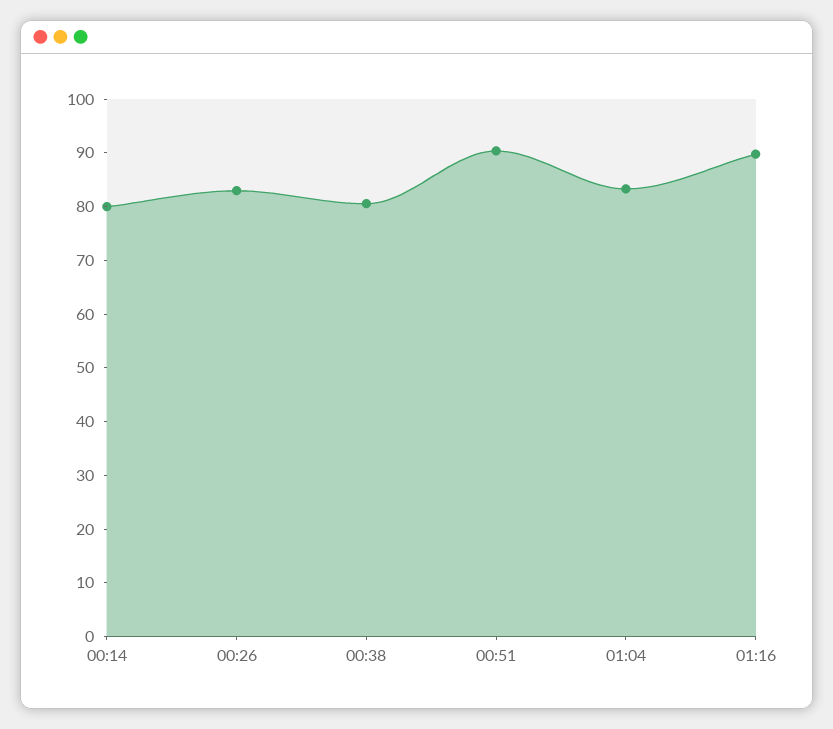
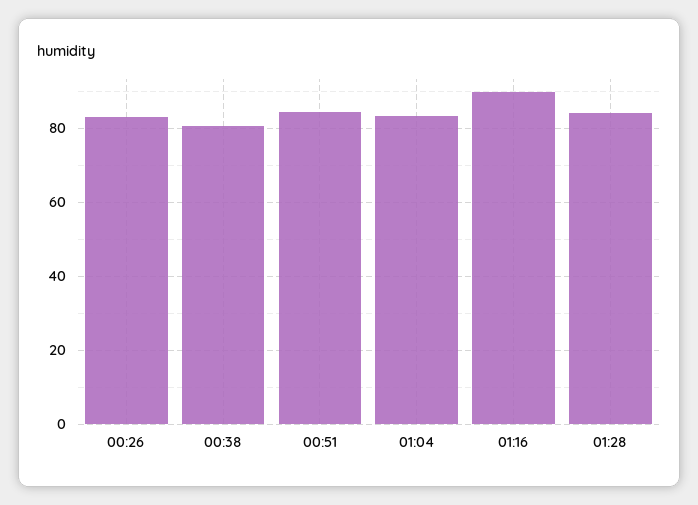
00:14: 80 -> none
00:51: 90 -> 84
01:28: none -> 84

